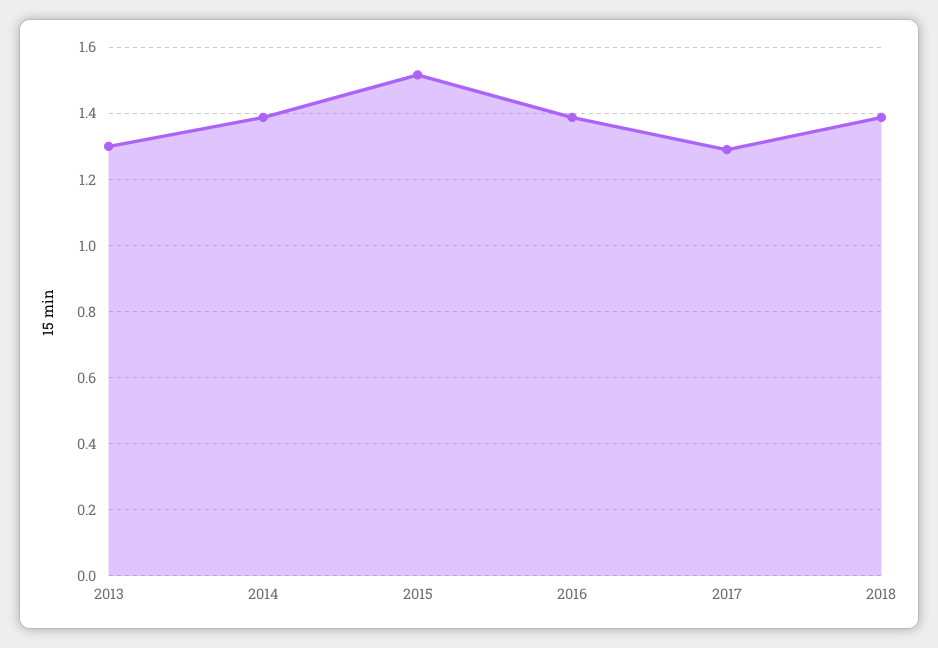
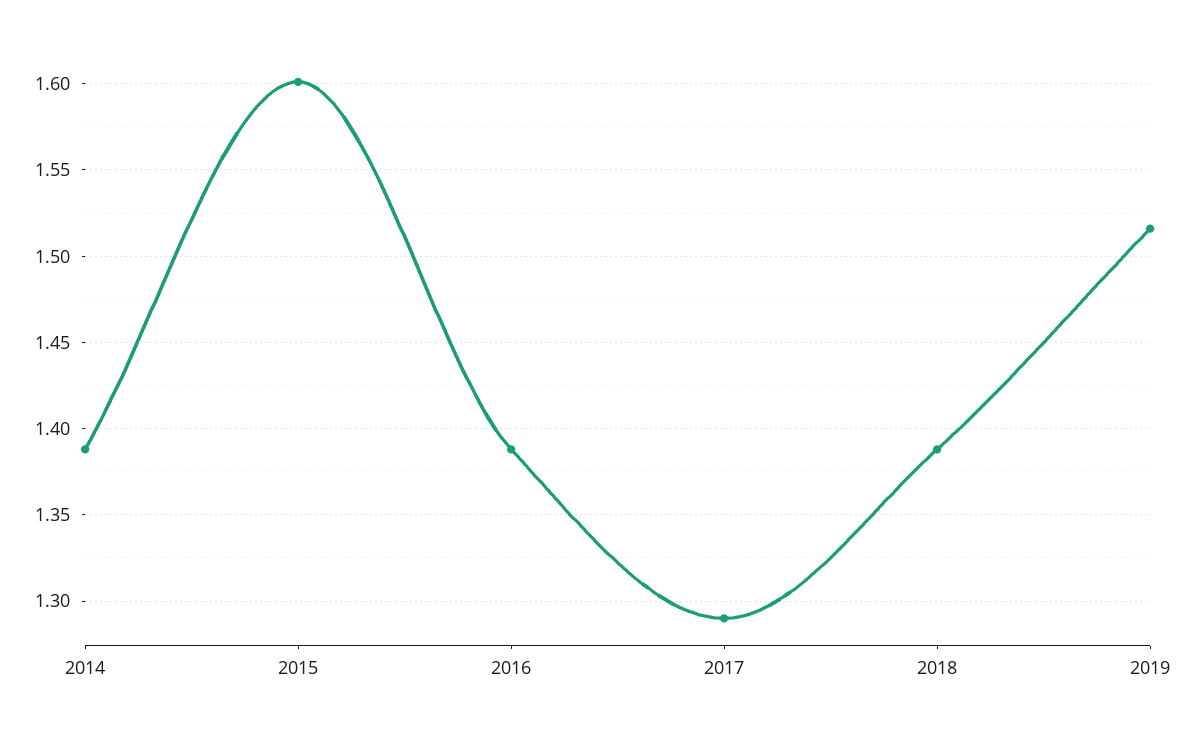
2013: 1.3 -> none
2015: 1.52 -> 1.6
2019: none -> 1.515

